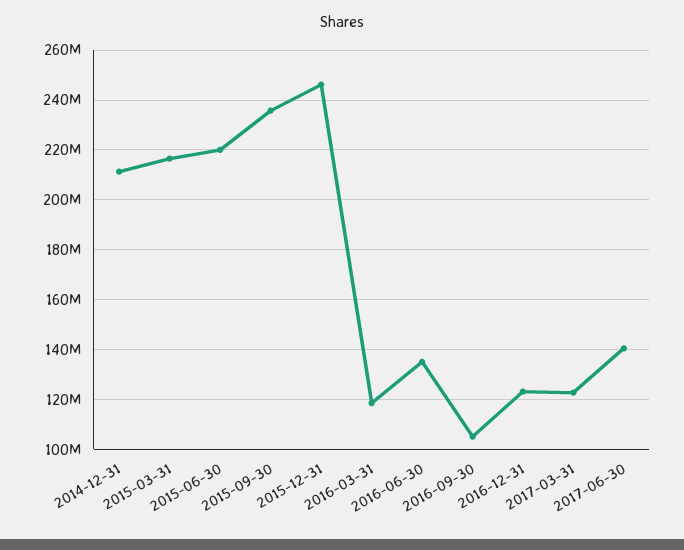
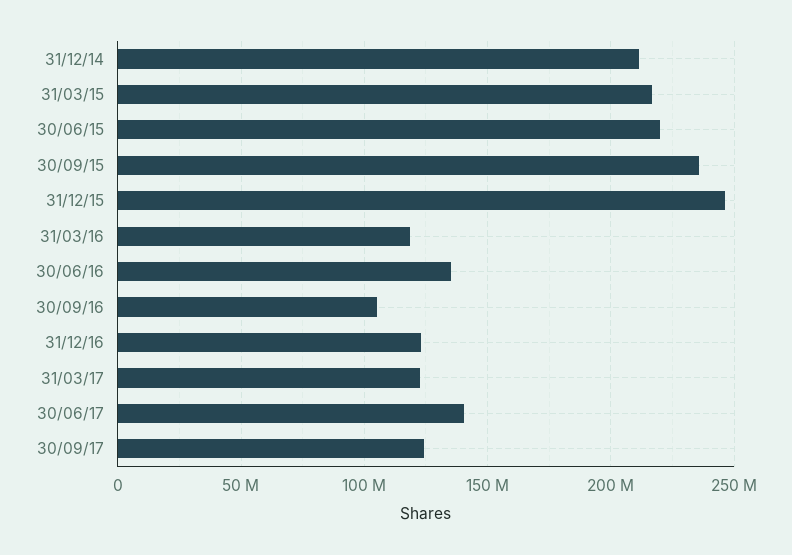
30/09/17: none -> 125000000

